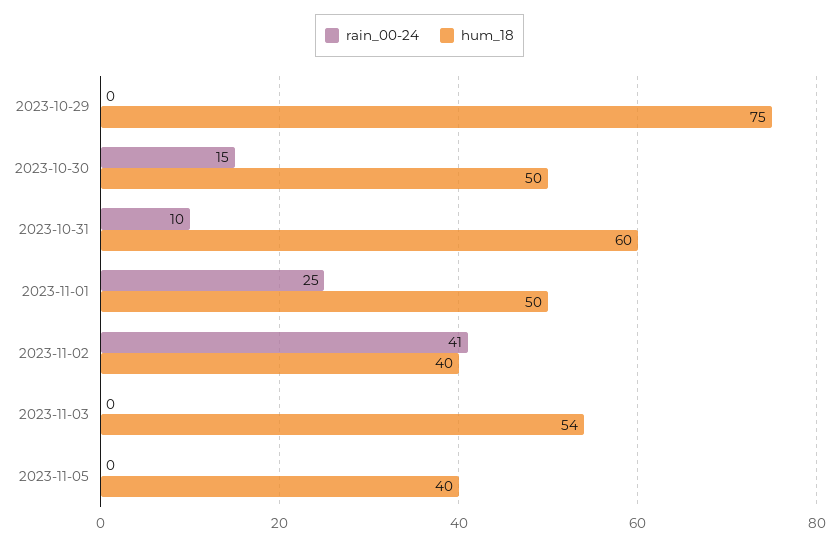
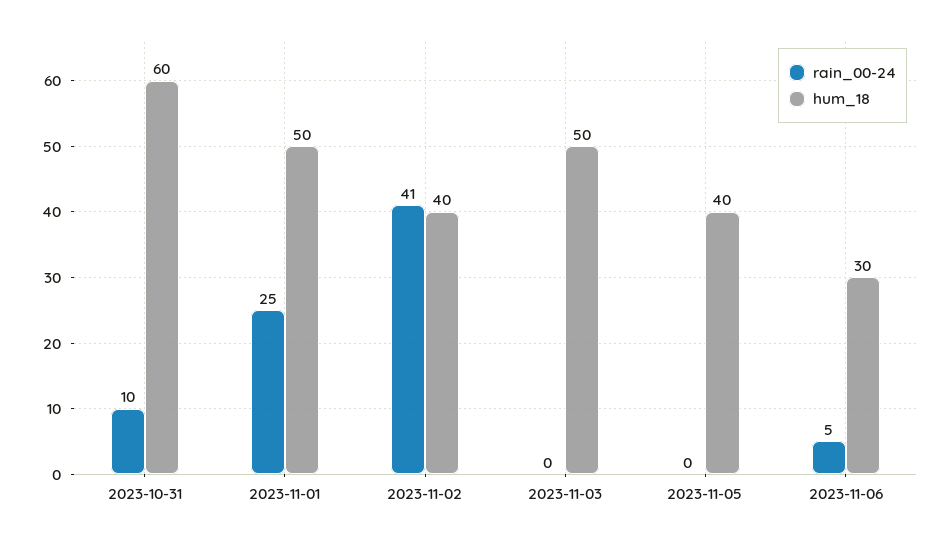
rain_00-24, 2023-10-29: 0 -> none
hum_18, 2023-10-29: 75 -> none
rain_00-24, 2023-10-30: 15 -> none
hum_18, 2023-10-30: 50 -> none
hum_18, 2023-11-03: 54 -> 50
rain_00-24, 2023-11-06: none -> 5
hum_18, 2023-11-06: none -> 30

